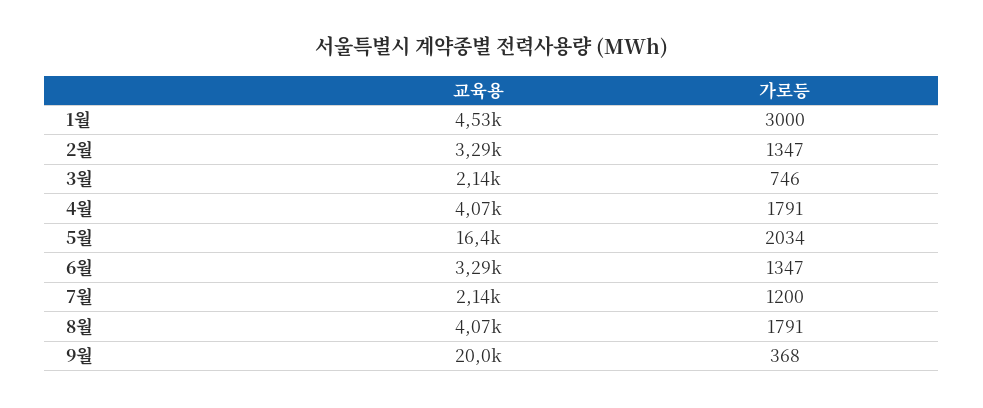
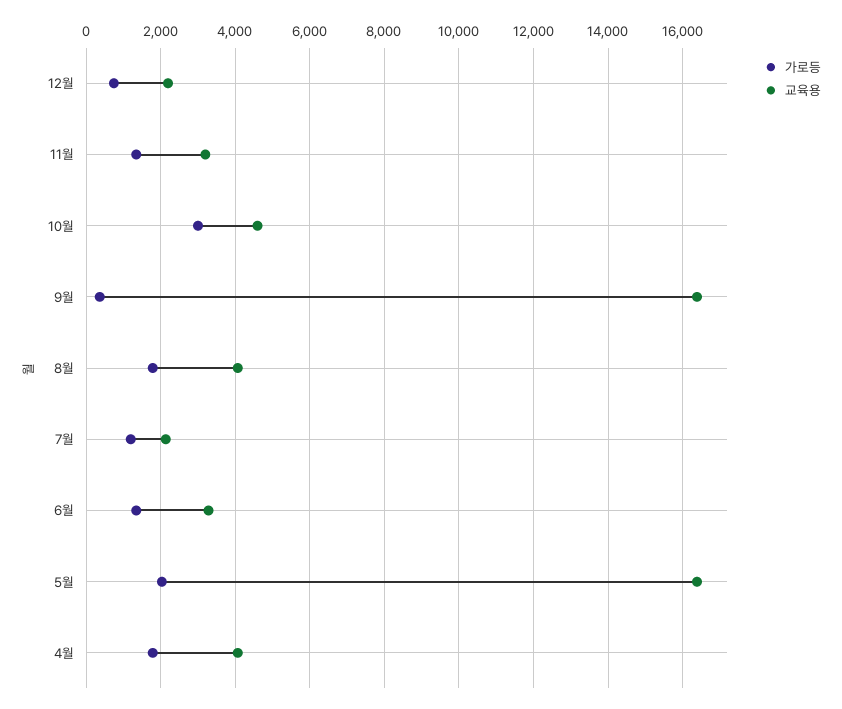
교육용, 1월: 4530 -> none
가로등, 1월: 3000 -> none
교육용, 2월: 3290 -> none
가로등, 2월: 1347 -> none
교육용, 3월: 2140 -> none
가로등, 3월: 746 -> none
교육용, 9월: 20000 -> 16400
가로등, 12월: none -> 800
교육용, 12월: none -> 2200
가로등, 11월: none -> 1400
교육용, 11월: none -> 3200
가로등, 10월: none -> 3000
교육용, 10월: none -> 4600

